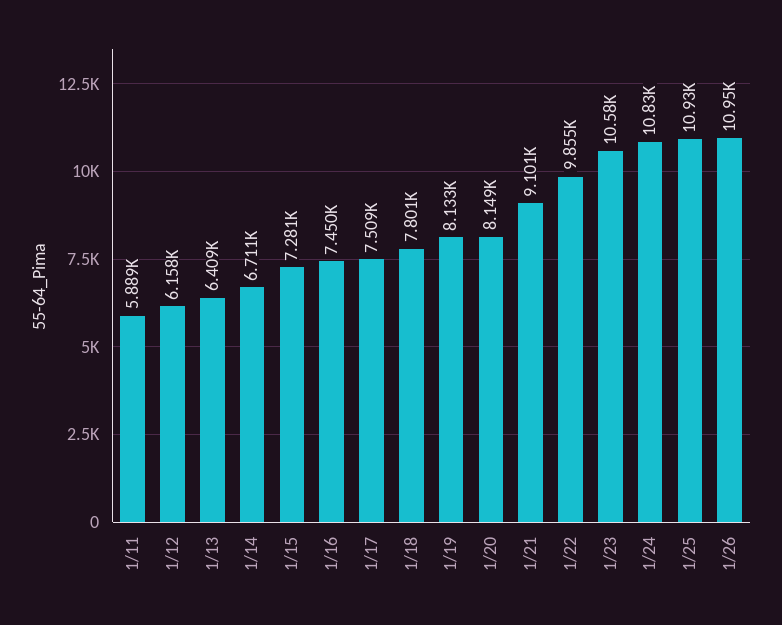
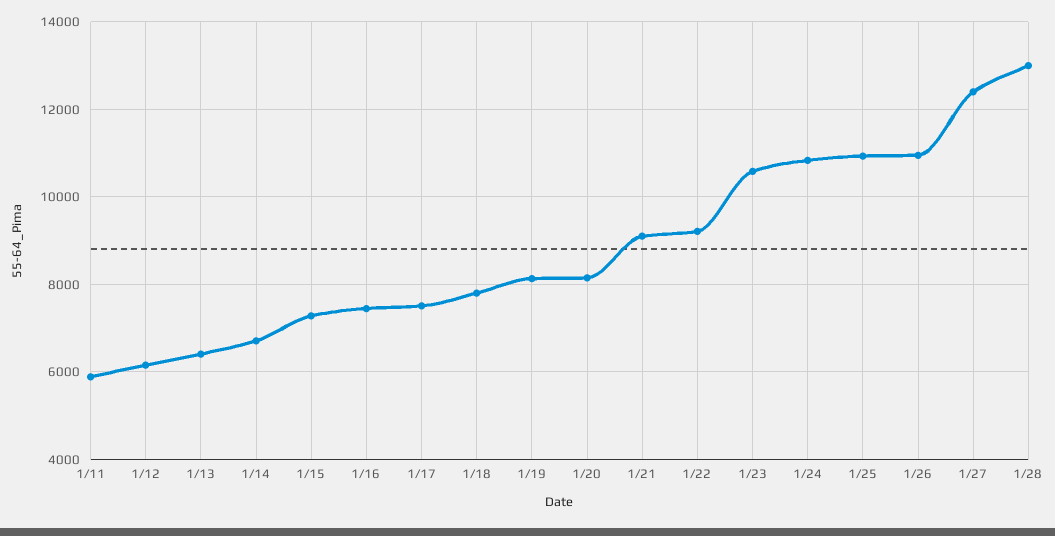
1/22: 9855 -> 9200
1/27: none -> 12400
1/28: none -> 13000

